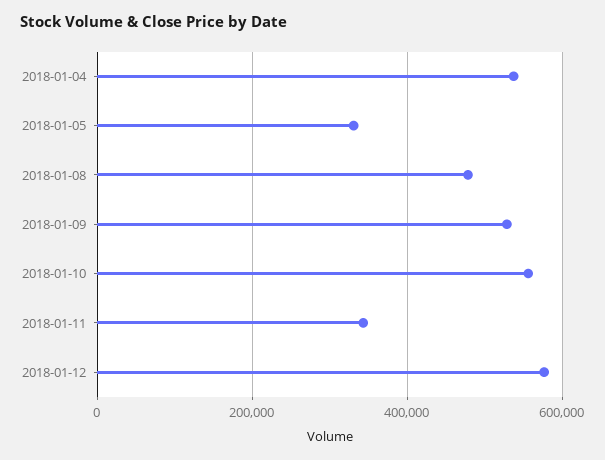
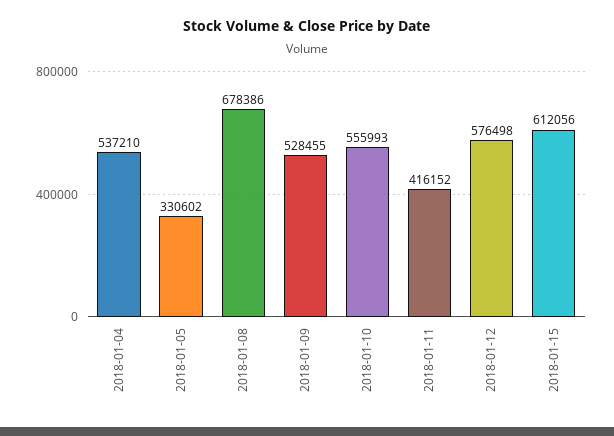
2018-01-08: 480000 -> 678386
2018-01-11: 340000 -> 416152
2018-01-15: none -> 612056

